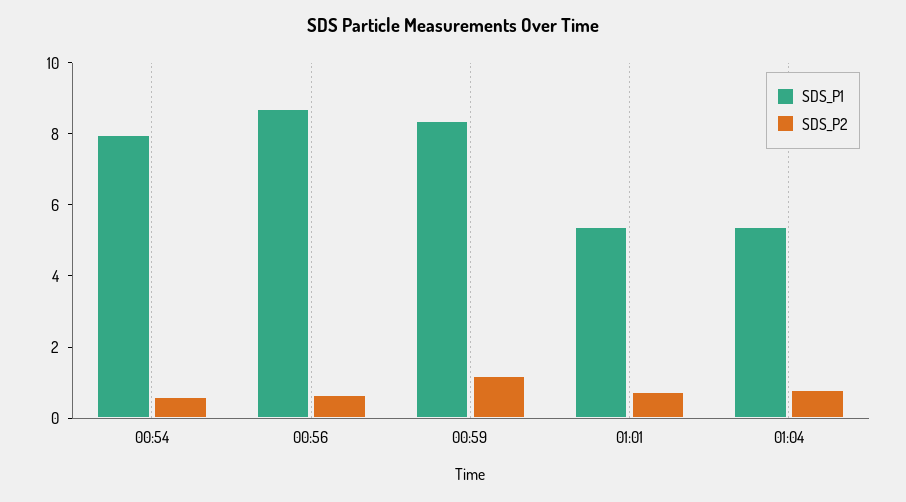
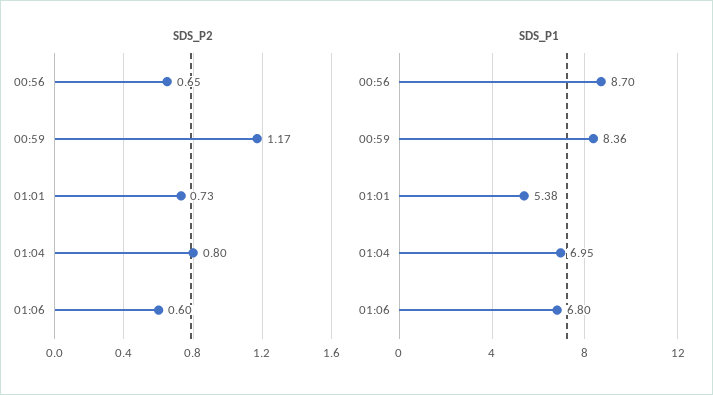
SDS_P1, 00:54: 8 -> none
SDS_P2, 00:54: 0.5 -> none
SDS_P1, 01:04: 5.5 -> 6.95
SDS_P2, 01:06: none -> 0.6
SDS_P1, 01:06: none -> 6.8

